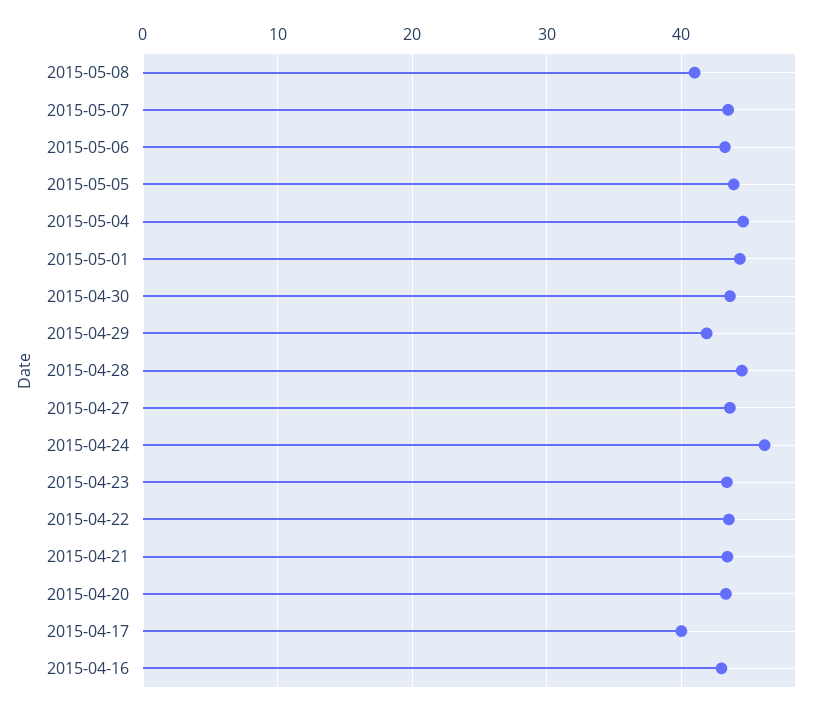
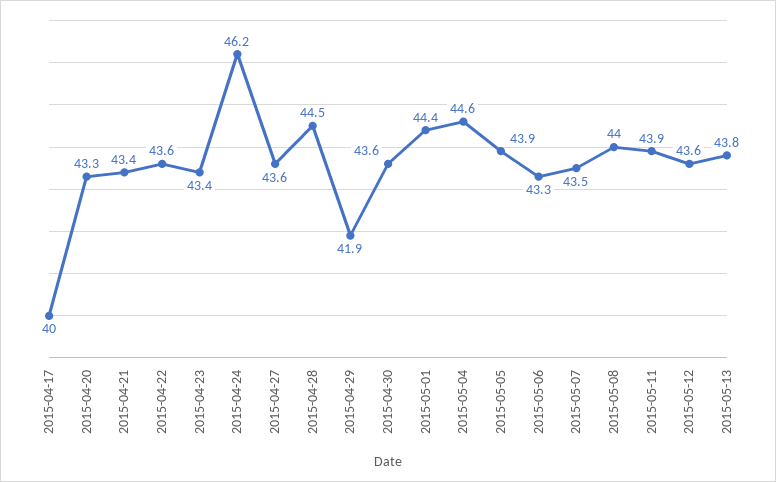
2015-05-08: 41 -> 44
2015-04-16: 43 -> none
2015-05-11: none -> 43.9
2015-05-12: none -> 43.6
2015-05-13: none -> 43.8

